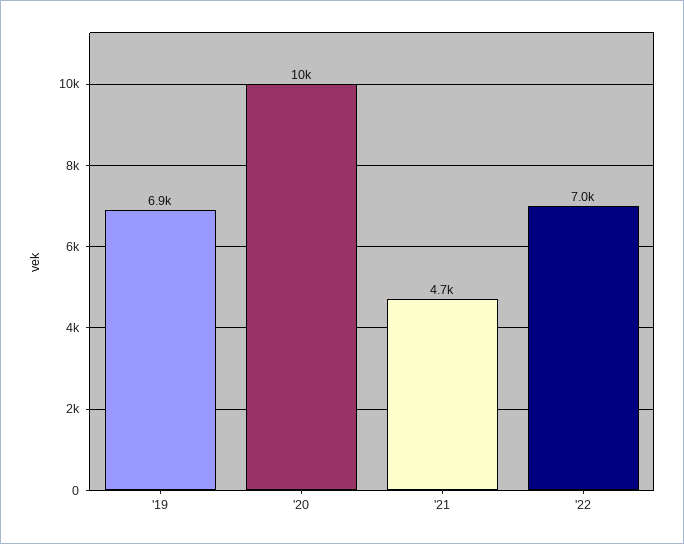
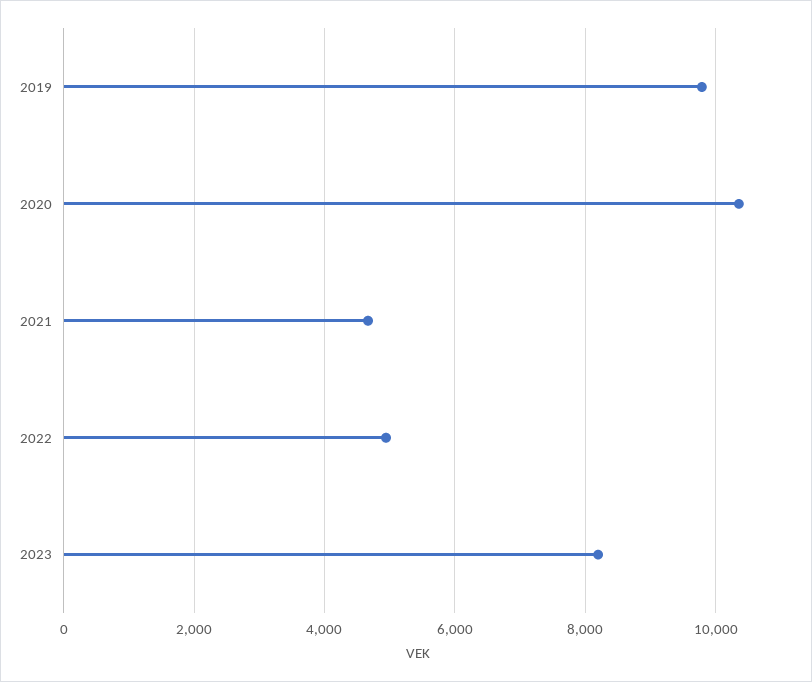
'19: 6900 -> 9800
'22: 7000 -> 5000
2023: none -> 8200

